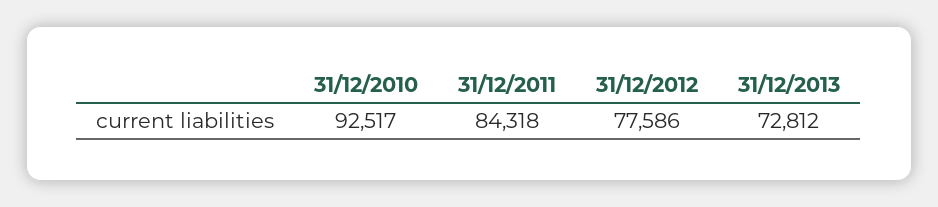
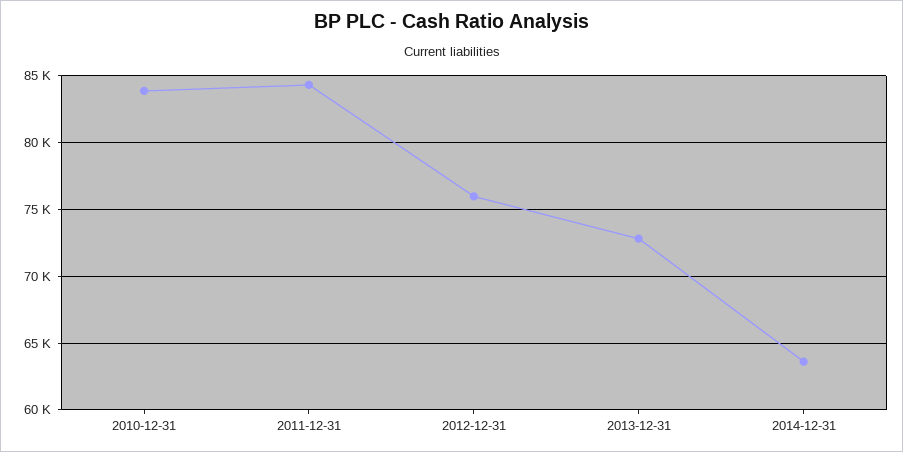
31/12/2010: 92517 -> 84000
31/12/2012: 77586 -> 76000
2014-12-31: none -> 63500

